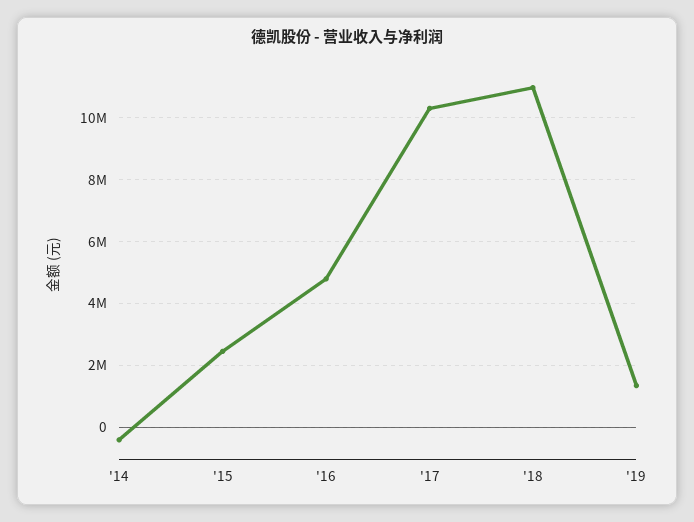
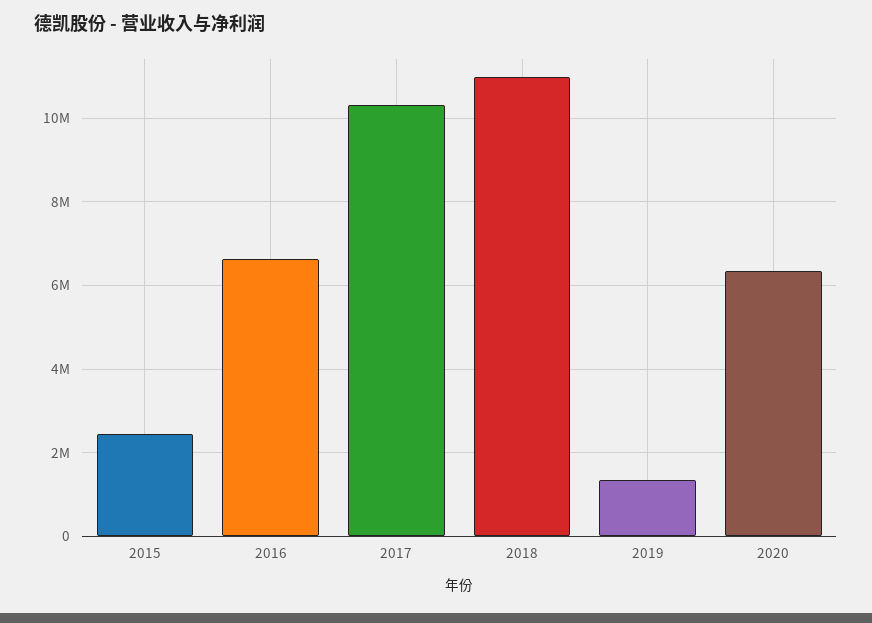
'14: -400000 -> none
'16: 4800000 -> 6600000
2020: none -> 6400000

